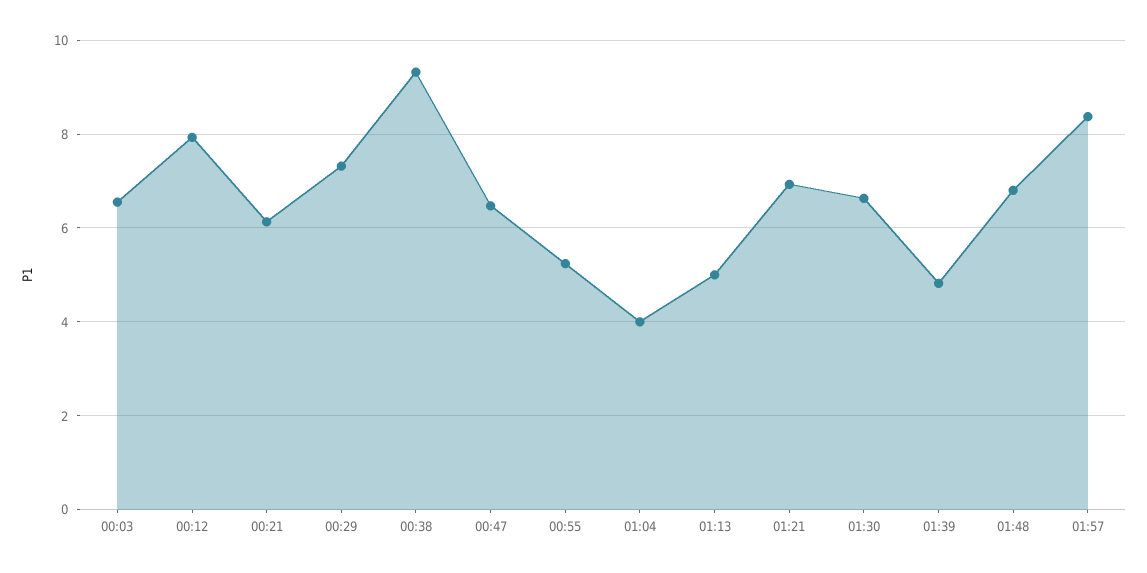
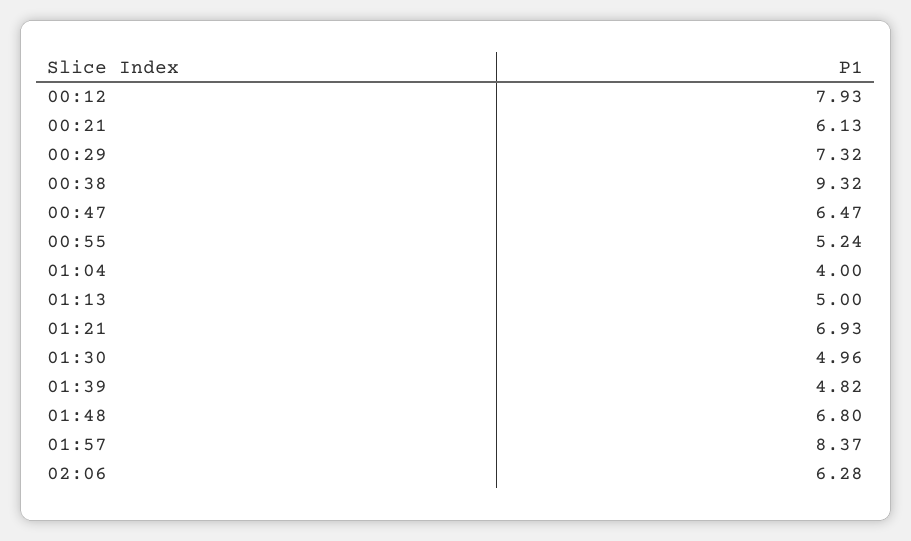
00:03: 6.6 -> none
01:30: 6.6 -> 4.96
02:06: none -> 6.28

